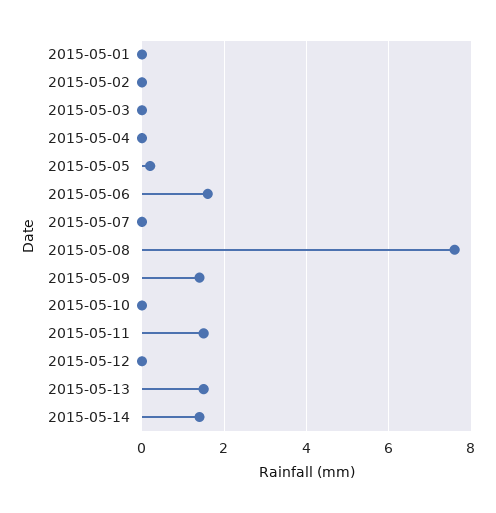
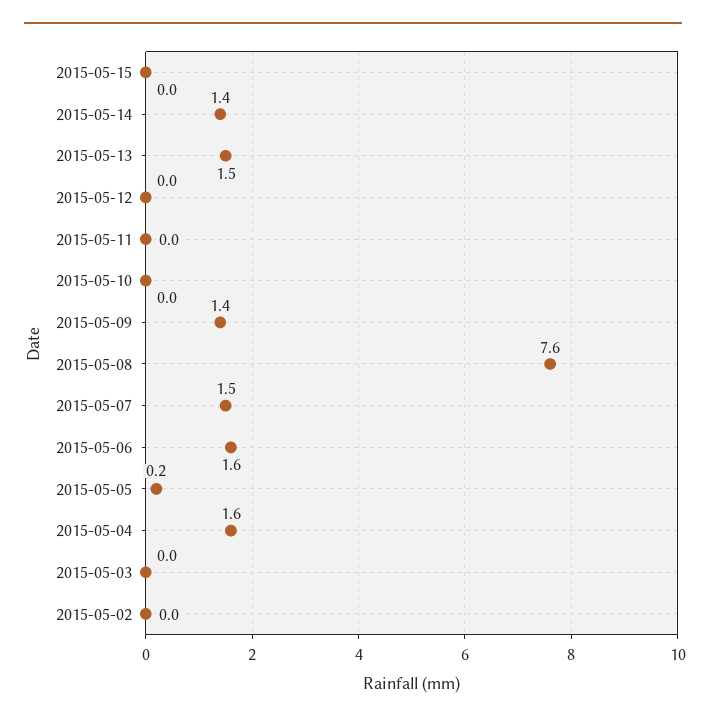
2015-05-01: 0 -> none
2015-05-04: 0 -> 1.6
2015-05-07: 0 -> 1.5
2015-05-11: 1.5 -> 0
2015-05-15: none -> 0

